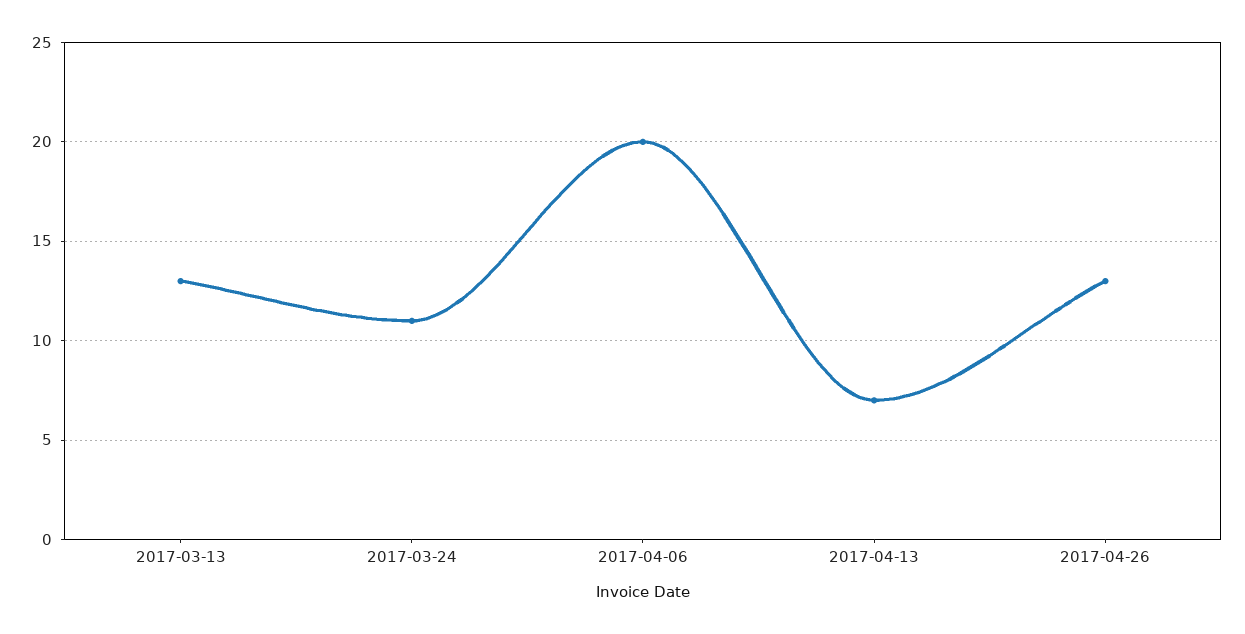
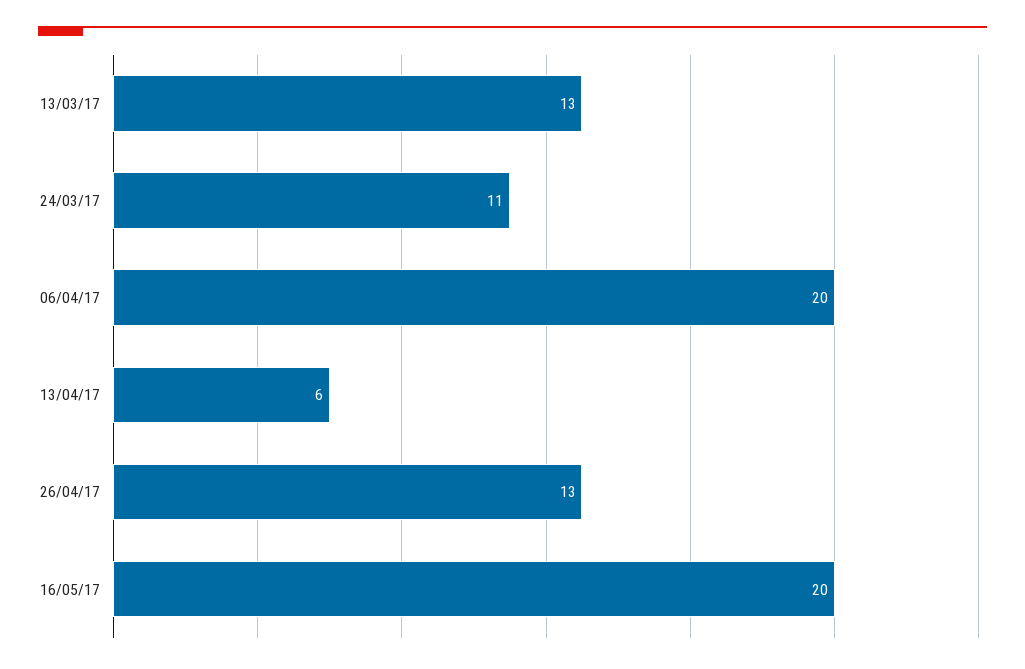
2017-04-13: 7 -> 6
16/05/17: none -> 20

